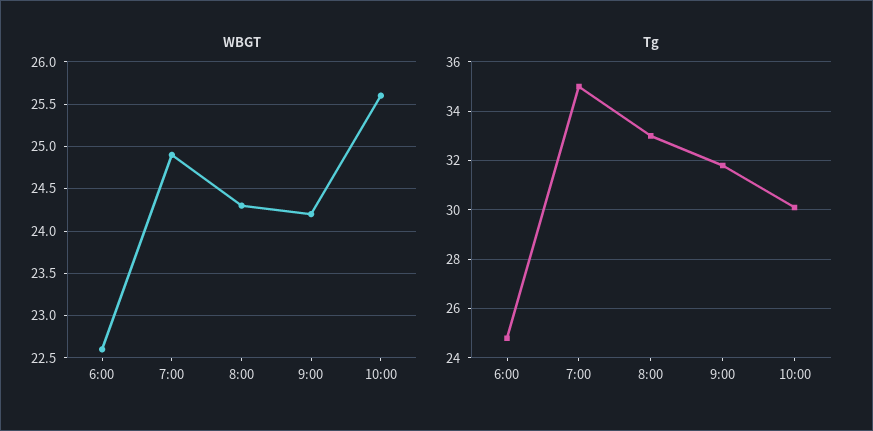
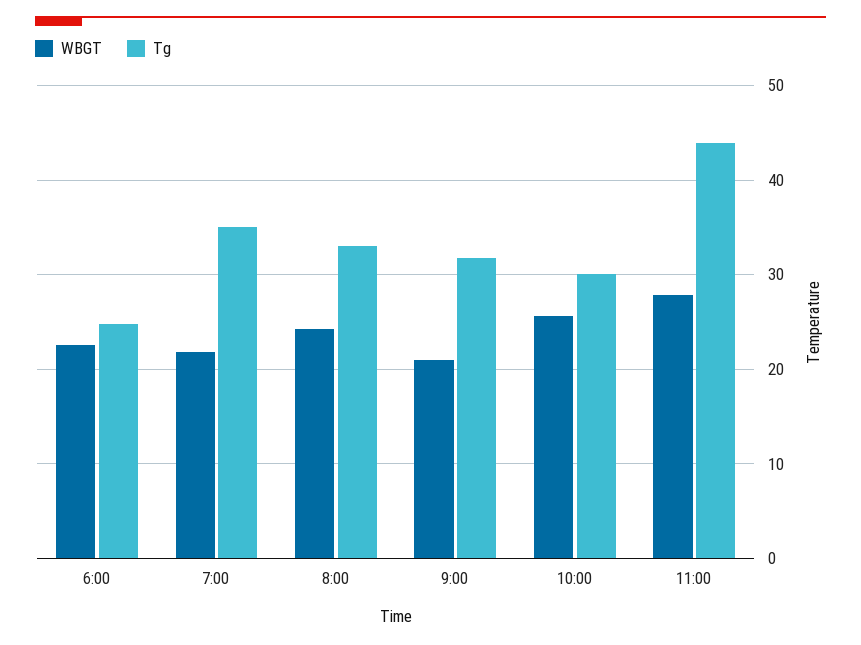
WBGT, 7:00: 24.9 -> 22
WBGT, 9:00: 24.2 -> 21
WBGT, 11:00: none -> 28
Tg, 11:00: none -> 44

